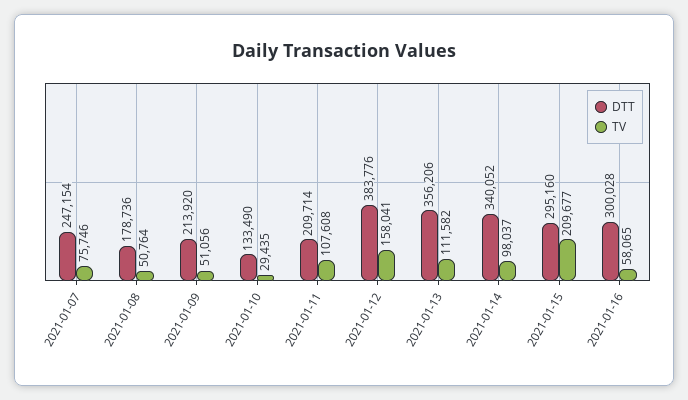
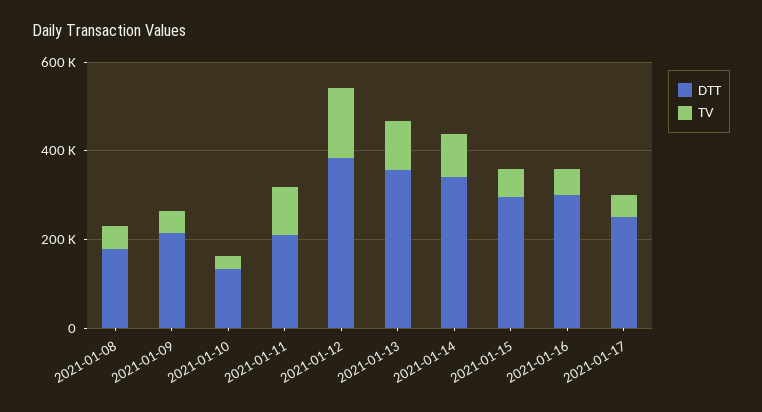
DTT, 2021-01-07: 247154 -> none
TV, 2021-01-07: 75746 -> none
TV, 2021-01-15: 209677 -> 50000
DTT, 2021-01-17: none -> 250000
TV, 2021-01-17: none -> 50000

